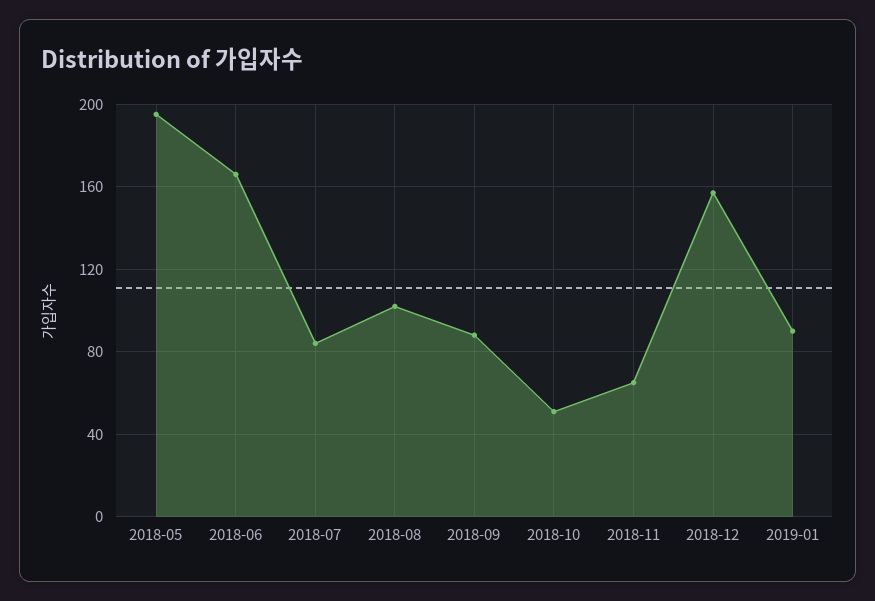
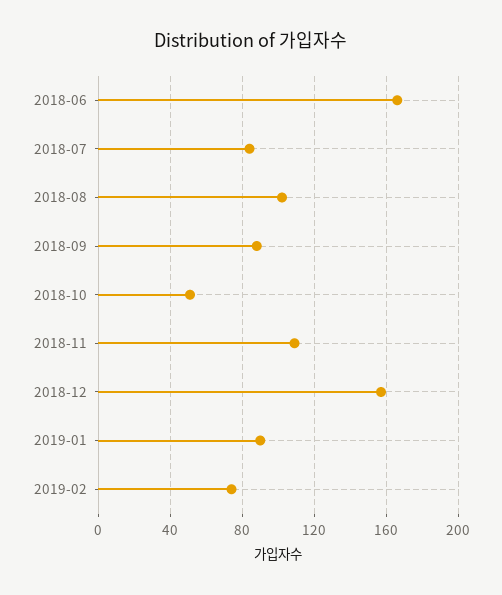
2018-05: 195 -> none
2018-11: 65 -> 110
2019-02: none -> 75

